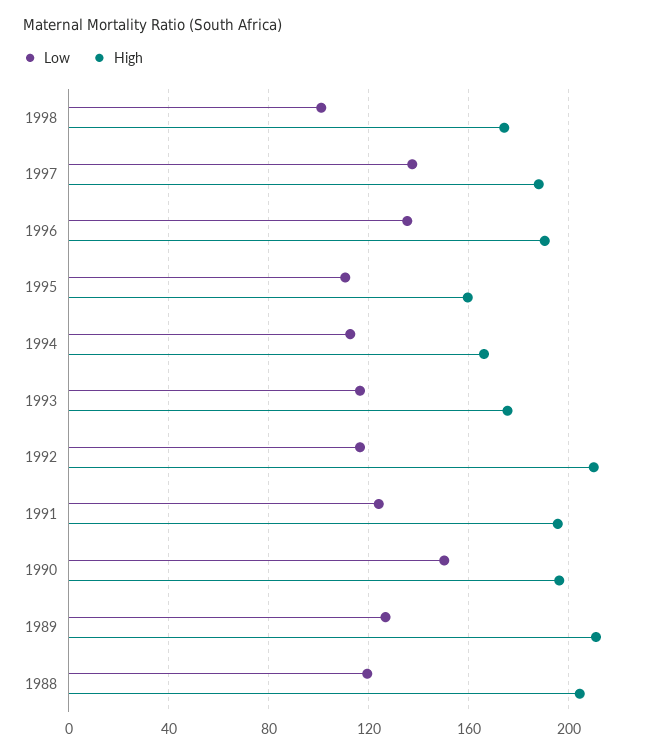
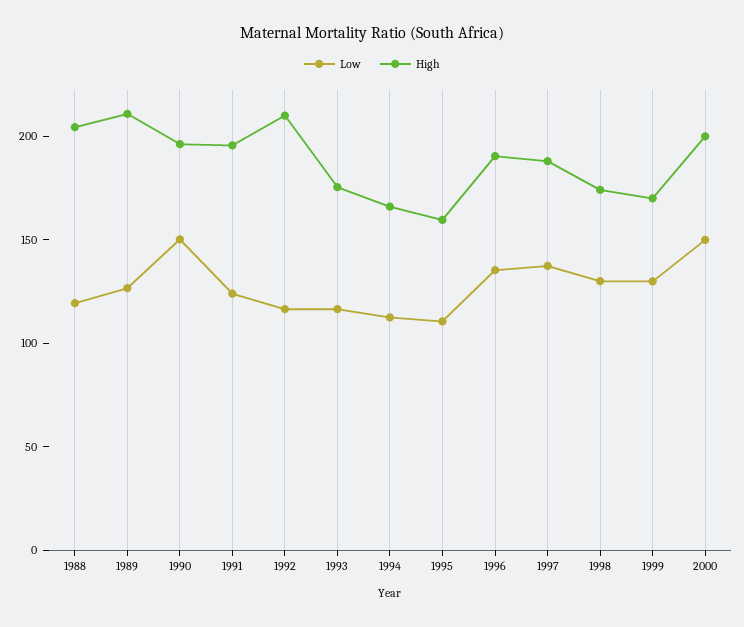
Low, 1998: 100 -> 130
Low, 1999: none -> 130
High, 1999: none -> 170
Low, 2000: none -> 150
High, 2000: none -> 200

